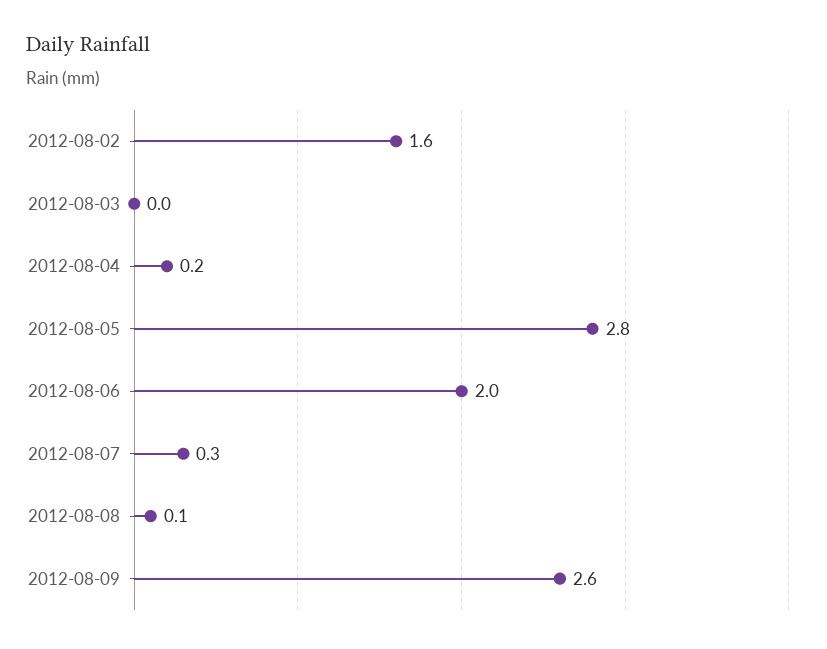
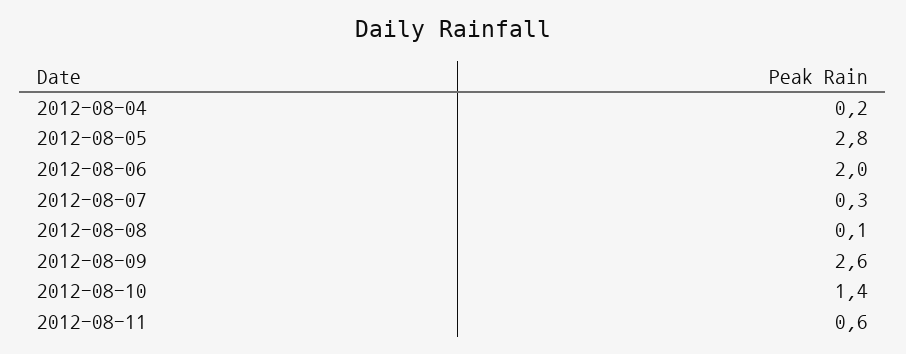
2012-08-02: 1.6 -> none
2012-08-03: 0 -> none
2012-08-10: none -> 1.4
2012-08-11: none -> 0.6

